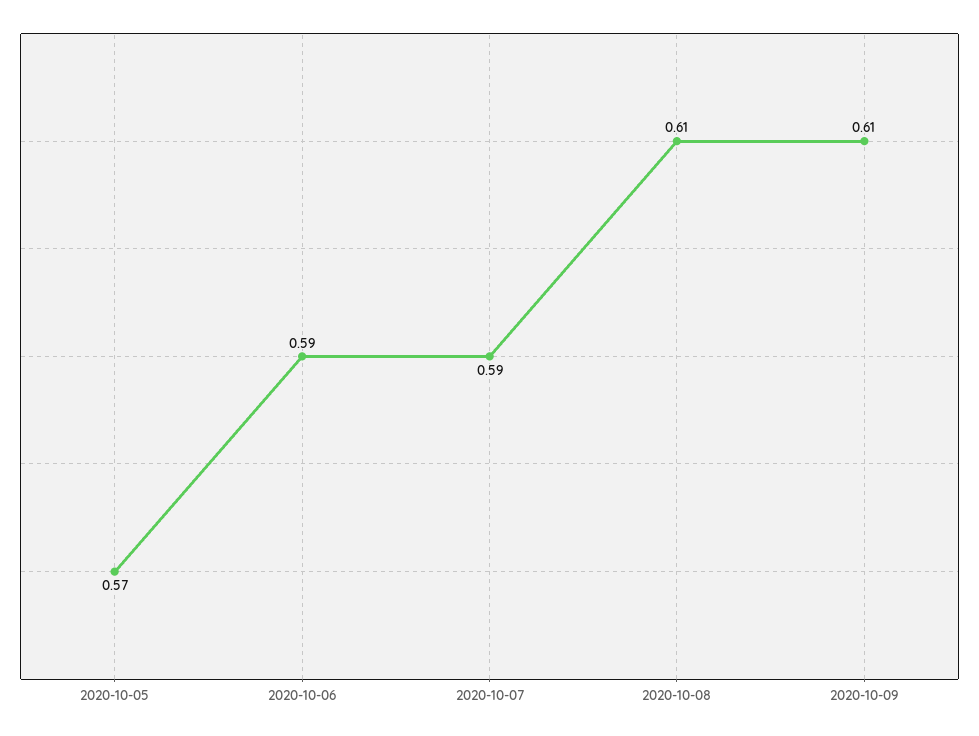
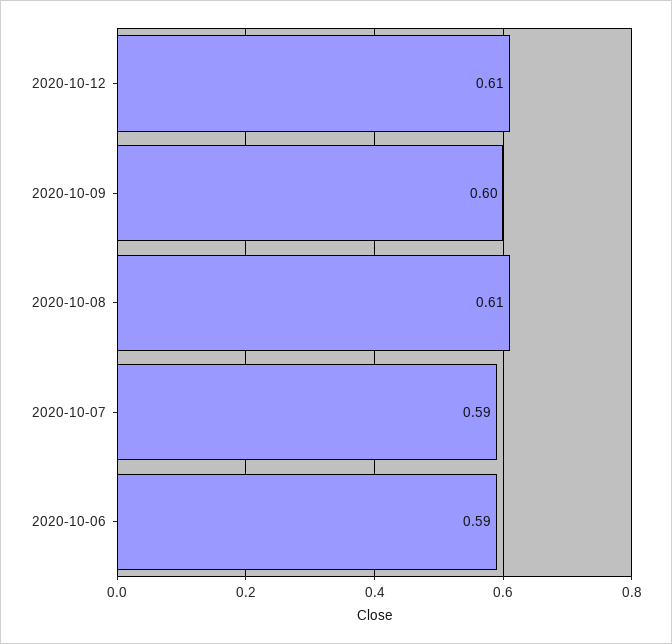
2020-10-05: 0.57 -> none
2020-10-09: 0.61 -> 0.6
2020-10-12: none -> 0.61

